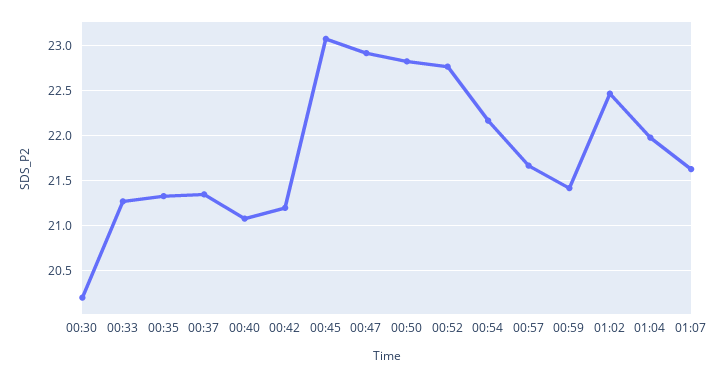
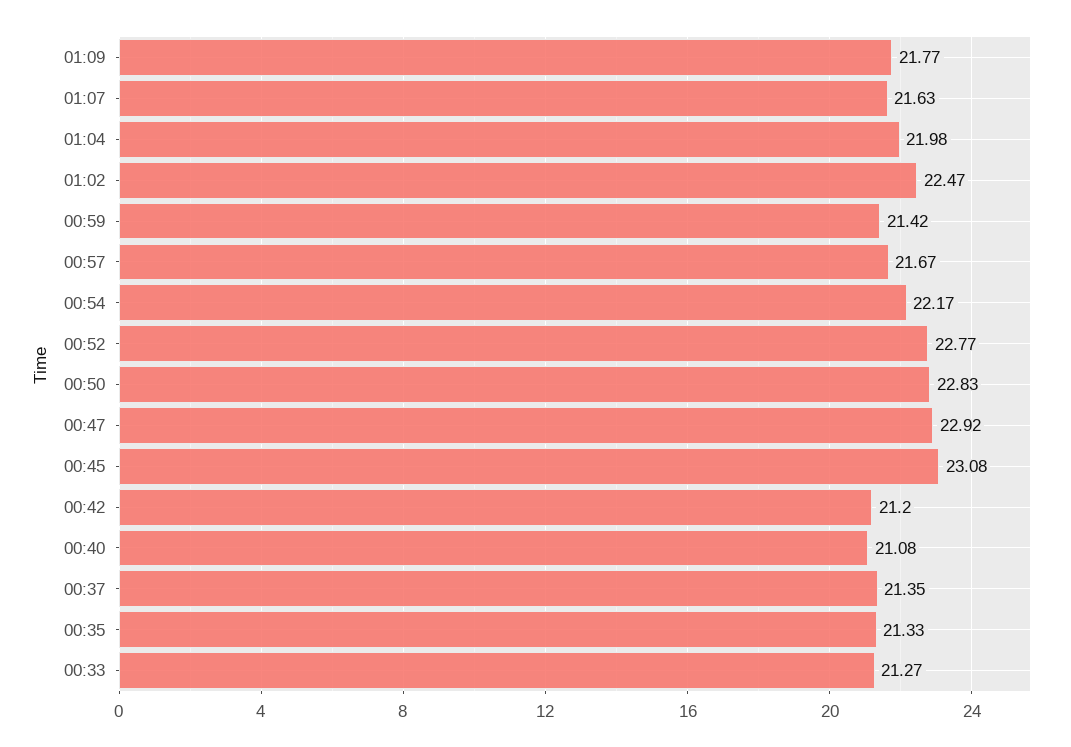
00:30: 20.2 -> none
01:09: none -> 21.77

